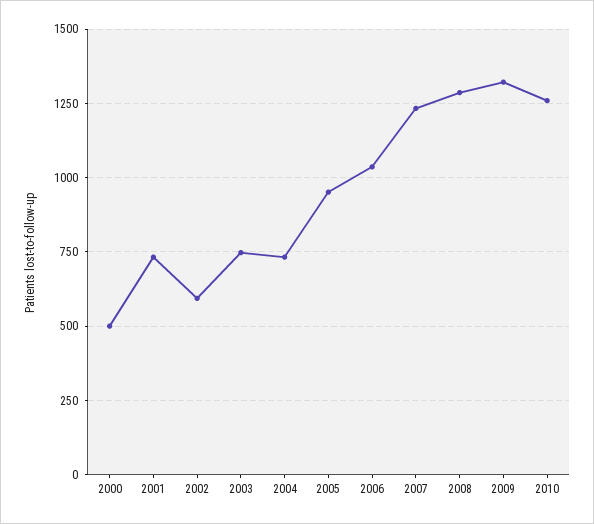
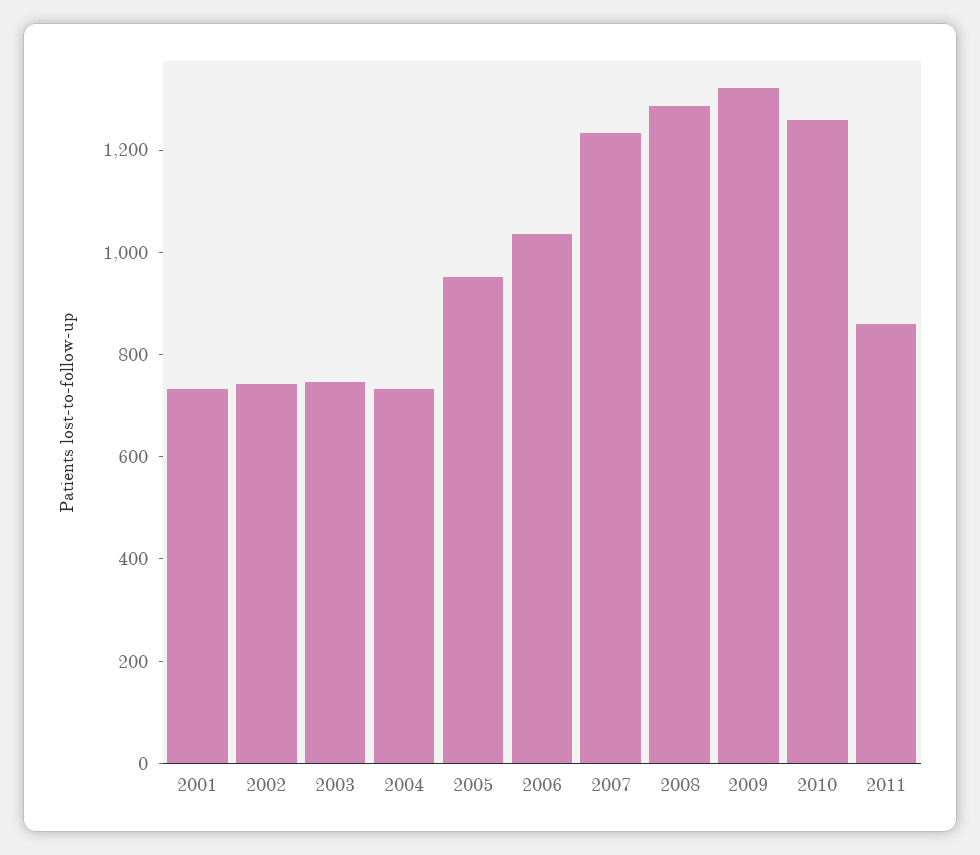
2000: 500 -> none
2002: 600 -> 750
2011: none -> 850

